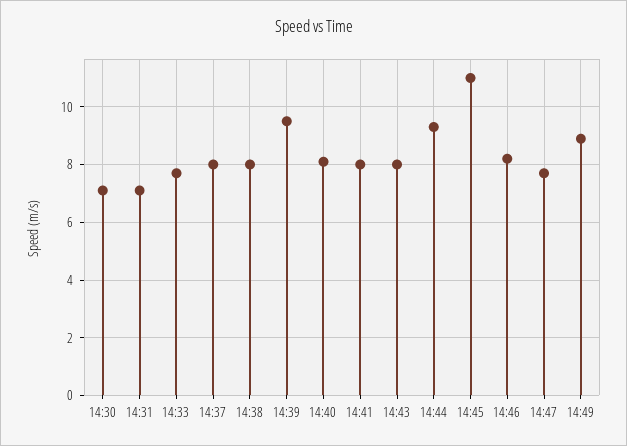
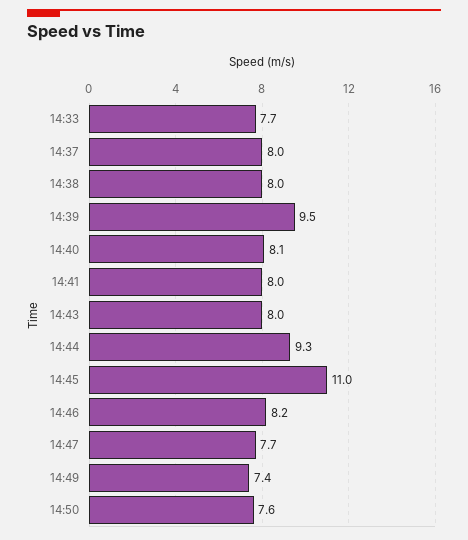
14:30: 7 -> none
14:31: 7 -> none
14:49: 9 -> 7.4
14:50: none -> 7.6

